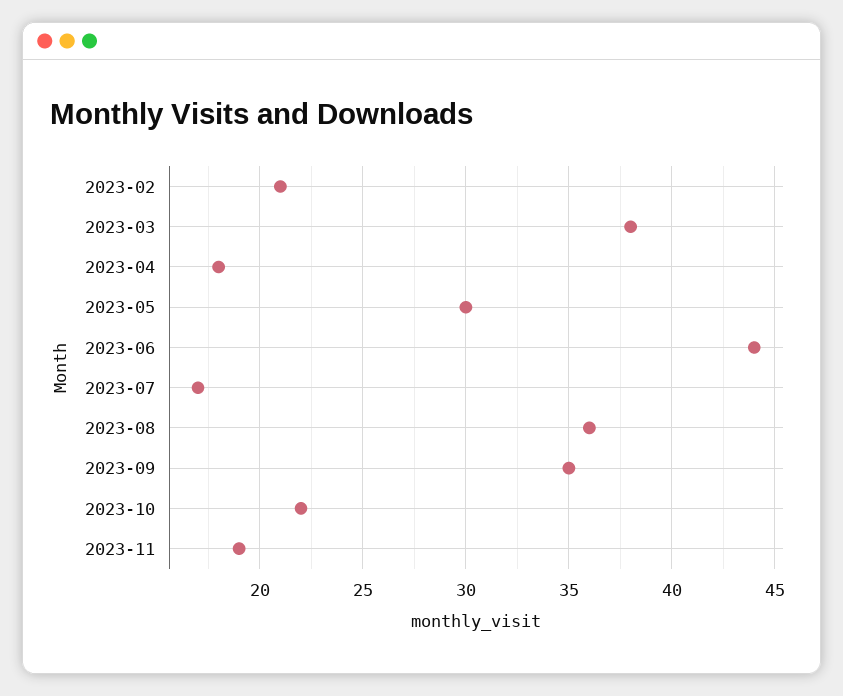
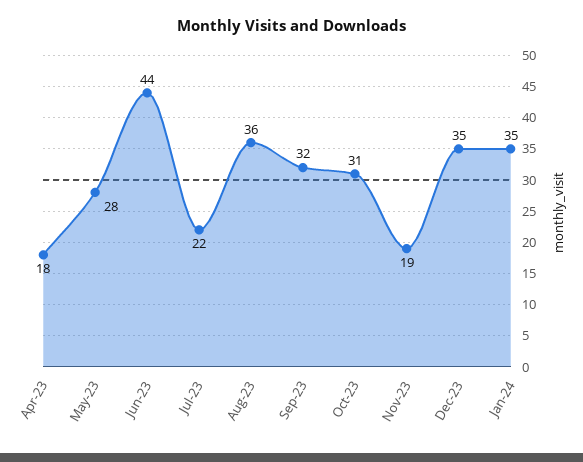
2023-02: 21 -> none
2023-03: 38 -> none
2023-05: 30 -> 28
2023-07: 17 -> 22
2023-09: 35 -> 32
2023-10: 22 -> 31
Dec-23: none -> 35
Jan-24: none -> 35

